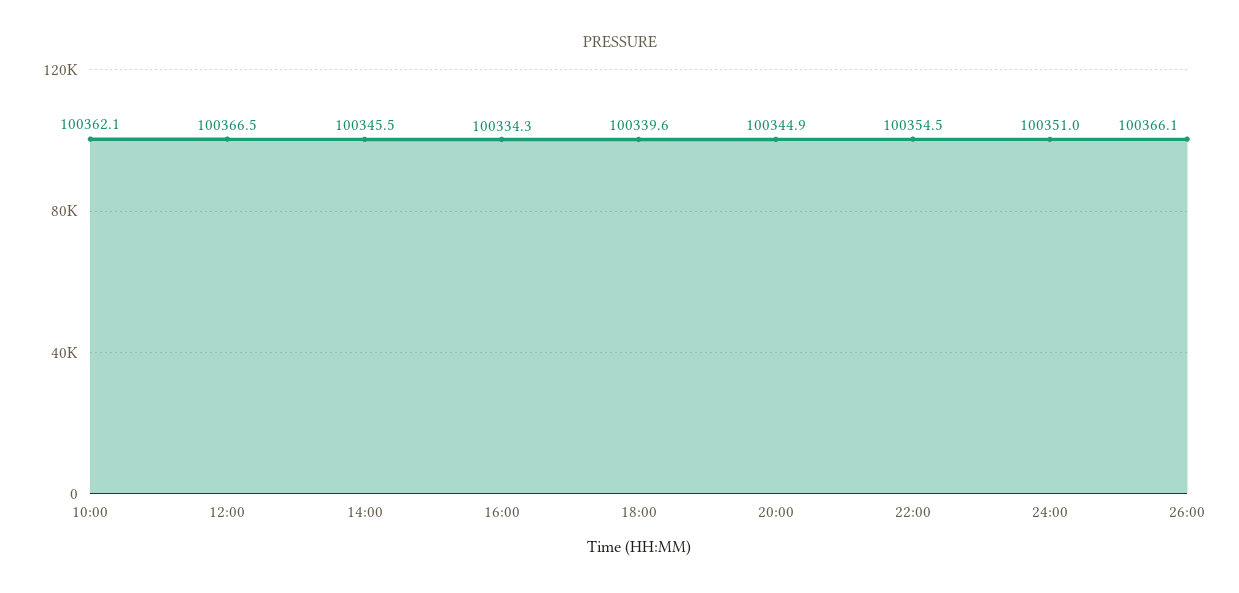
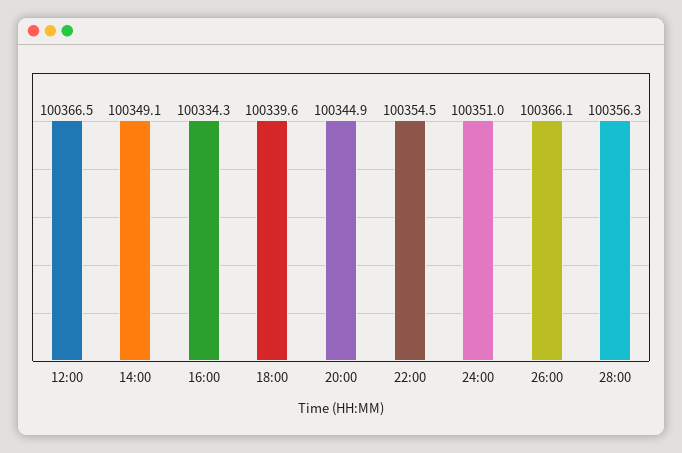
10:00: 100362.1 -> none
14:00: 100345.5 -> 100349.1
28:00: none -> 100356.3

